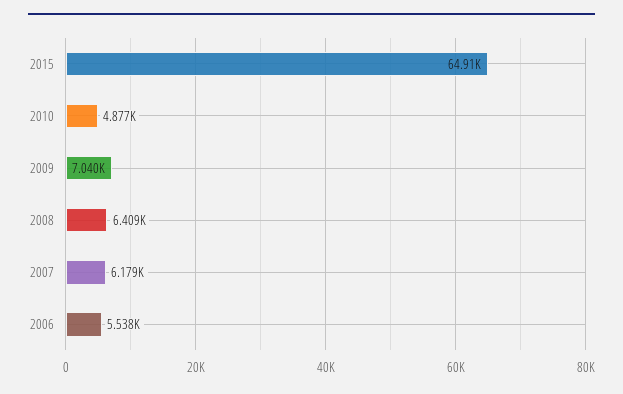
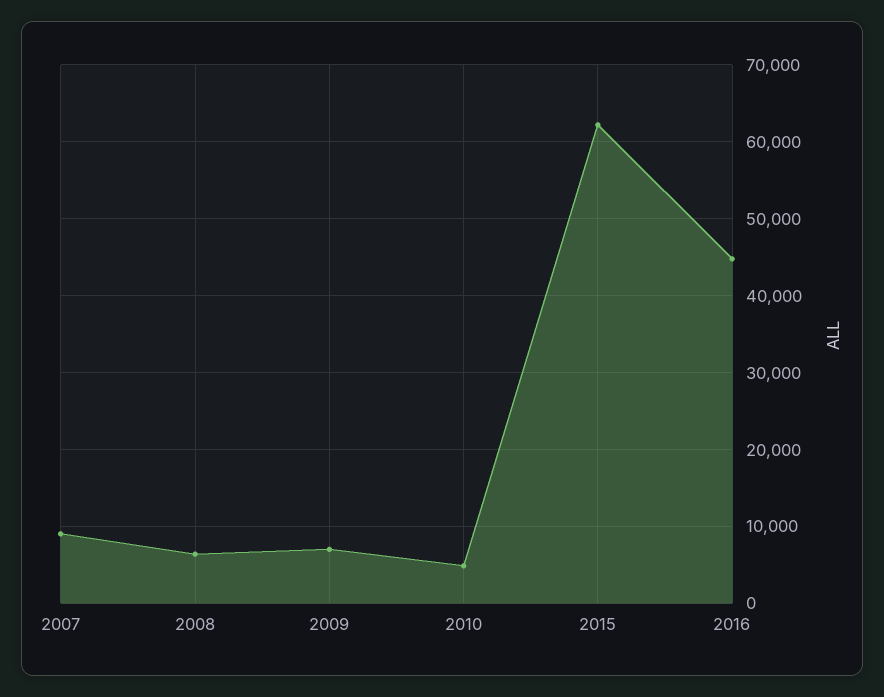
2015: 64910 -> 62000
2007: 6179 -> 9000
2006: 5538 -> none
2016: none -> 45000

